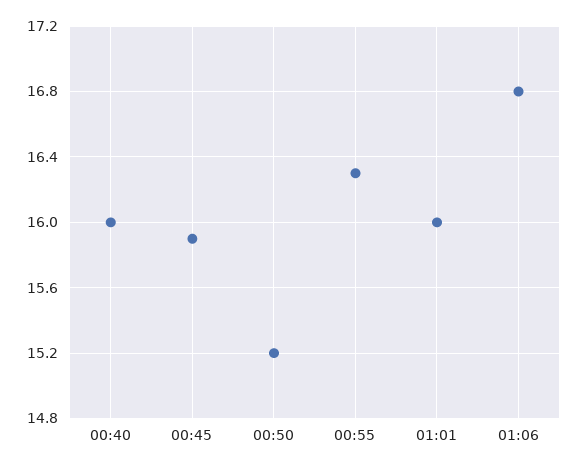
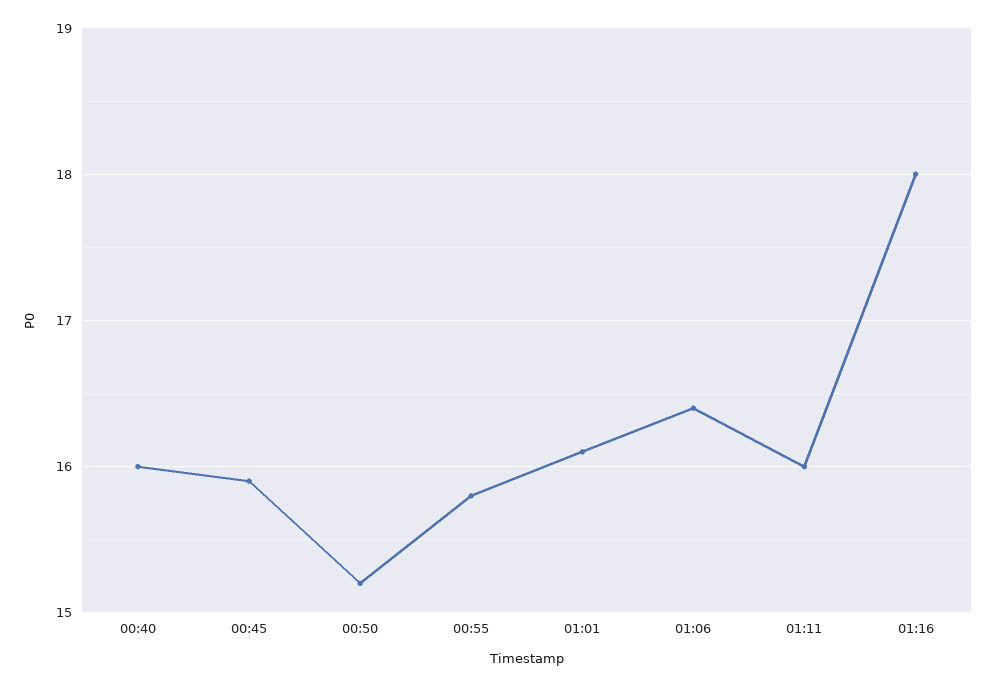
00:55: 16.3 -> 15.8
01:01: 16 -> 16.1
01:06: 16.8 -> 16.4
01:11: none -> 16
01:16: none -> 18

